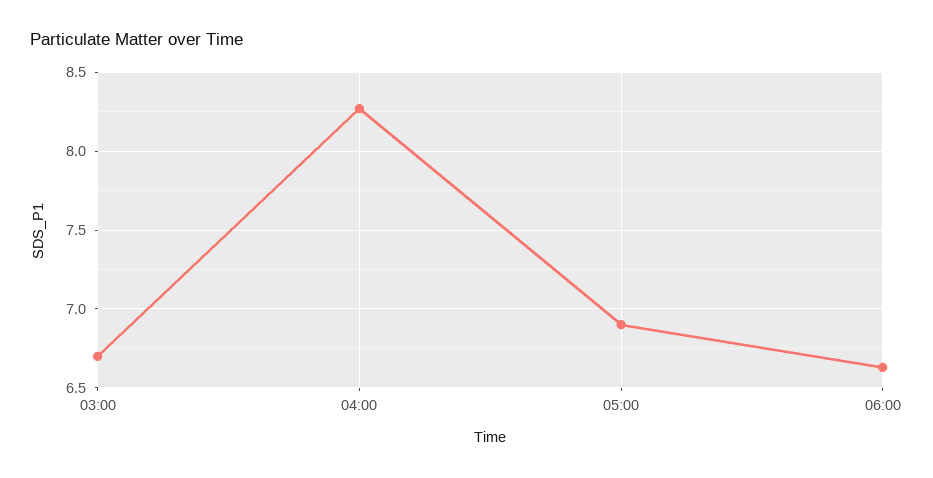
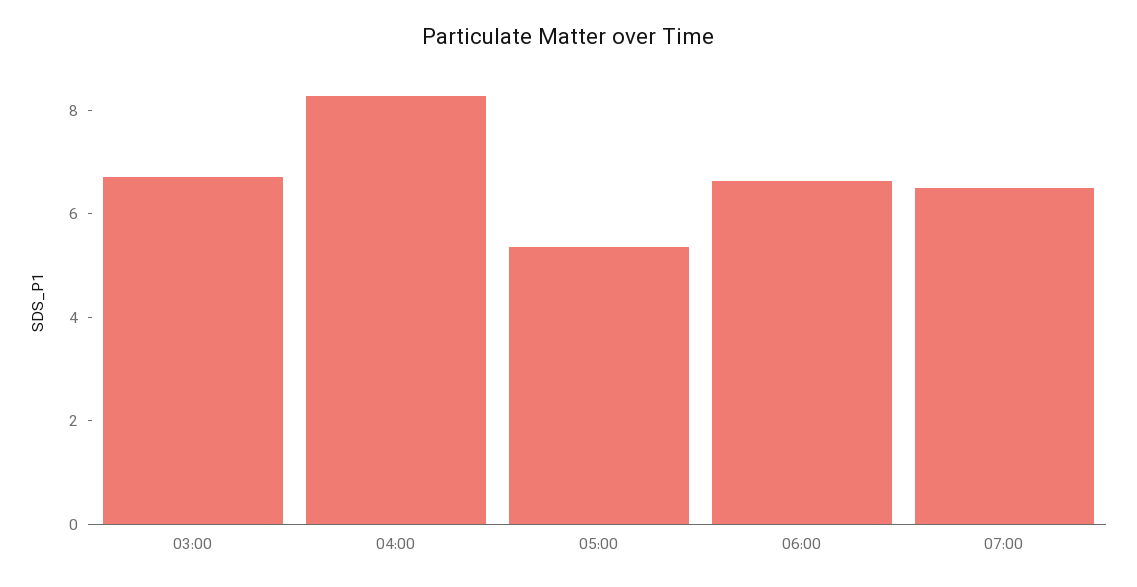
05:00: 6.9 -> 5.5
07:00: none -> 6.5

